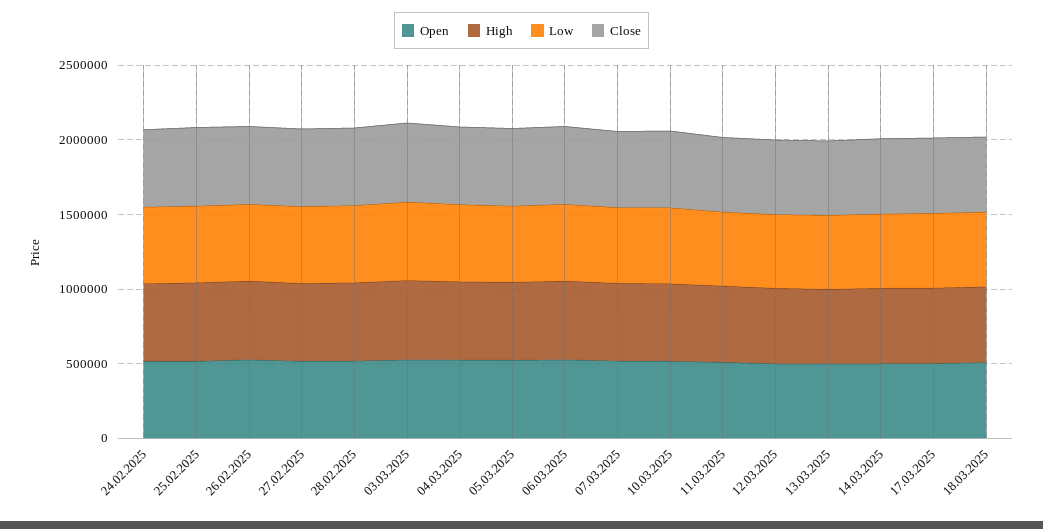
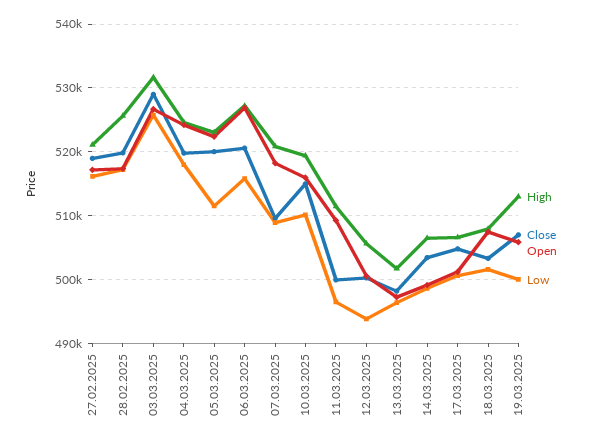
Open, 24.02.2025: 500000 -> none
High, 24.02.2025: 500000 -> none
Low, 24.02.2025: 500000 -> none
Close, 24.02.2025: 500000 -> none
Open, 25.02.2025: 500000 -> none
High, 25.02.2025: 500000 -> none
Low, 25.02.2025: 500000 -> none
Close, 25.02.2025: 500000 -> none
Open, 26.02.2025: 500000 -> none
High, 26.02.2025: 500000 -> none
Low, 26.02.2025: 500000 -> none
Close, 26.02.2025: 500000 -> none
High, 19.03.2025: none -> 513000
Close, 19.03.2025: none -> 507000
Open, 19.03.2025: none -> 506000
Low, 19.03.2025: none -> 500000

